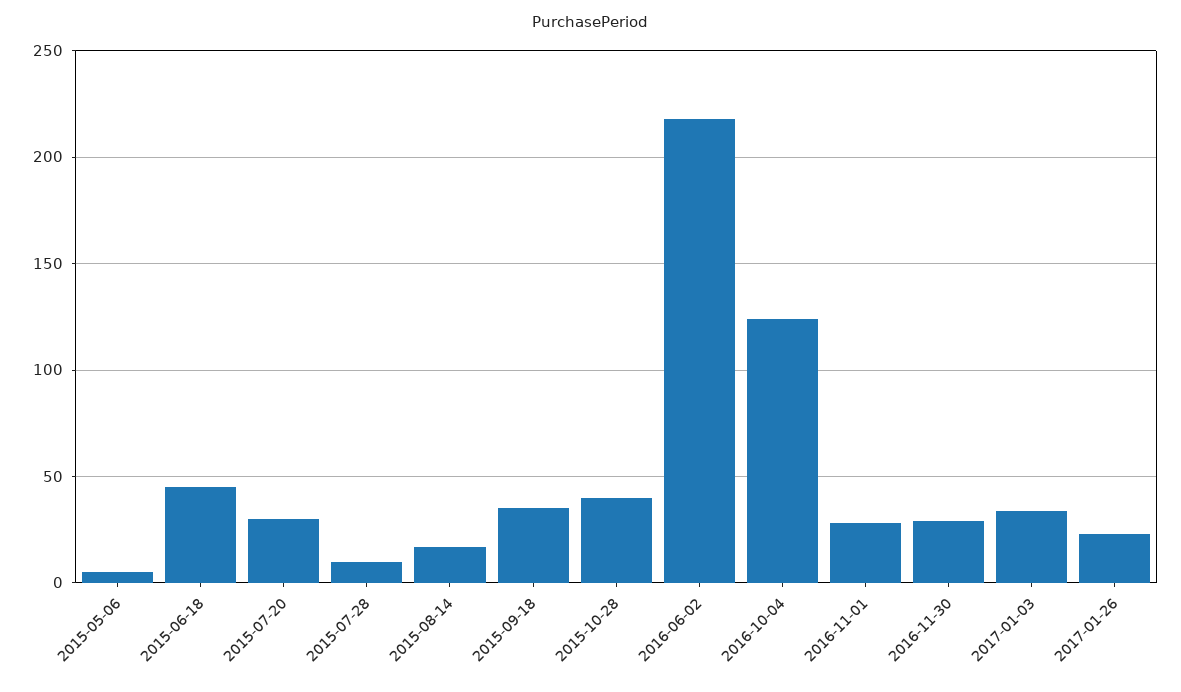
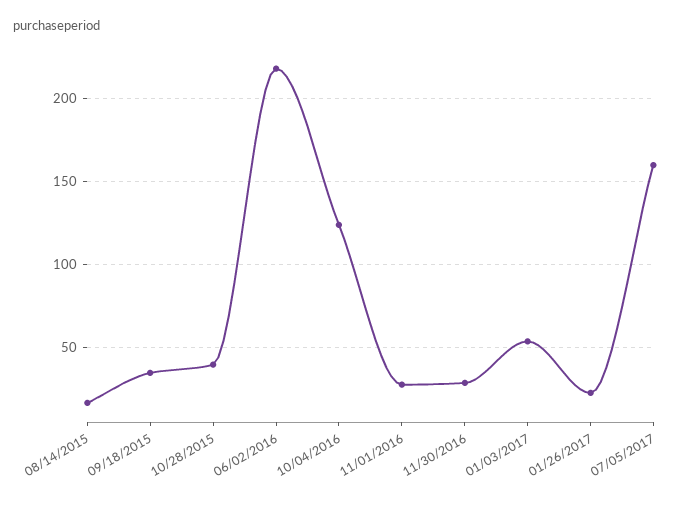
2015-05-06: 5 -> none
2015-06-18: 45 -> none
2015-07-20: 30 -> none
2015-07-28: 10 -> none
2017-01-03: 35 -> 55
07/05/2017: none -> 160

